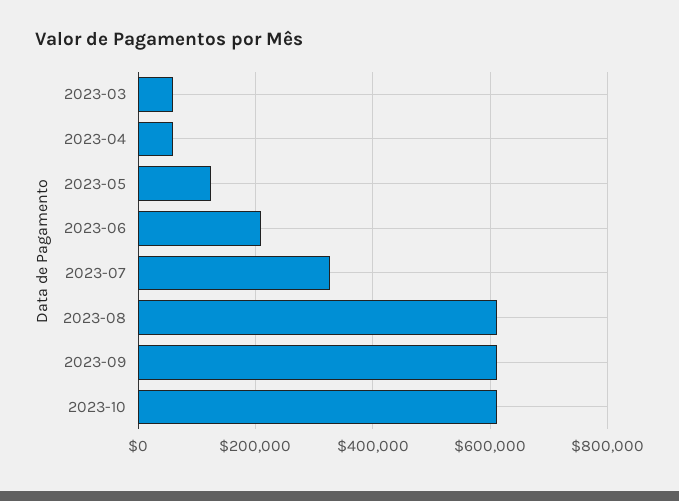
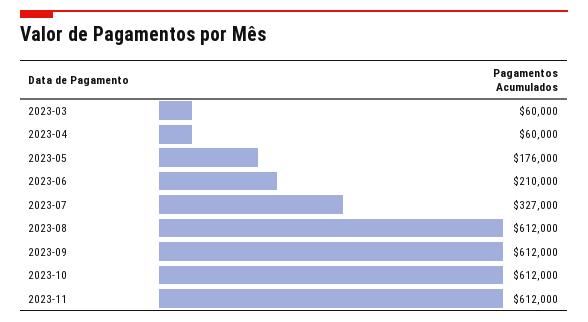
2023-05: 120000 -> 176000
2023-11: none -> 612000

